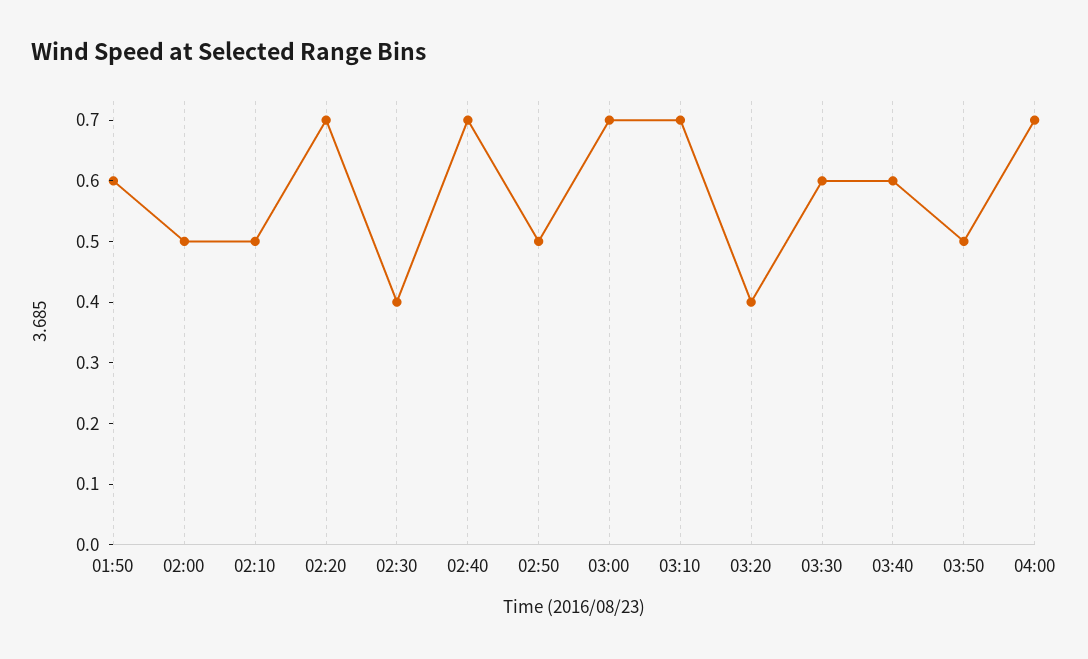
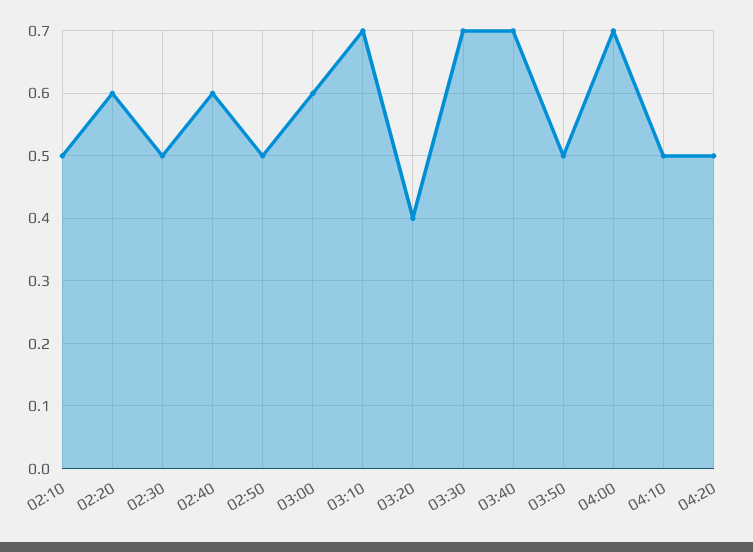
01:50: 0.6 -> none
02:00: 0.5 -> none
02:20: 0.7 -> 0.6
02:30: 0.4 -> 0.5
02:40: 0.7 -> 0.6
03:00: 0.7 -> 0.6
03:30: 0.6 -> 0.7
03:40: 0.6 -> 0.7
04:10: none -> 0.5
04:20: none -> 0.5

